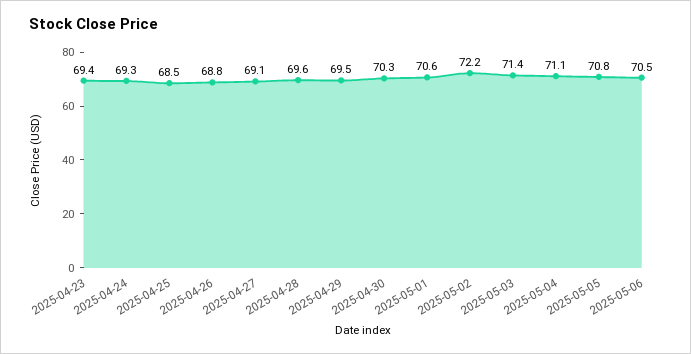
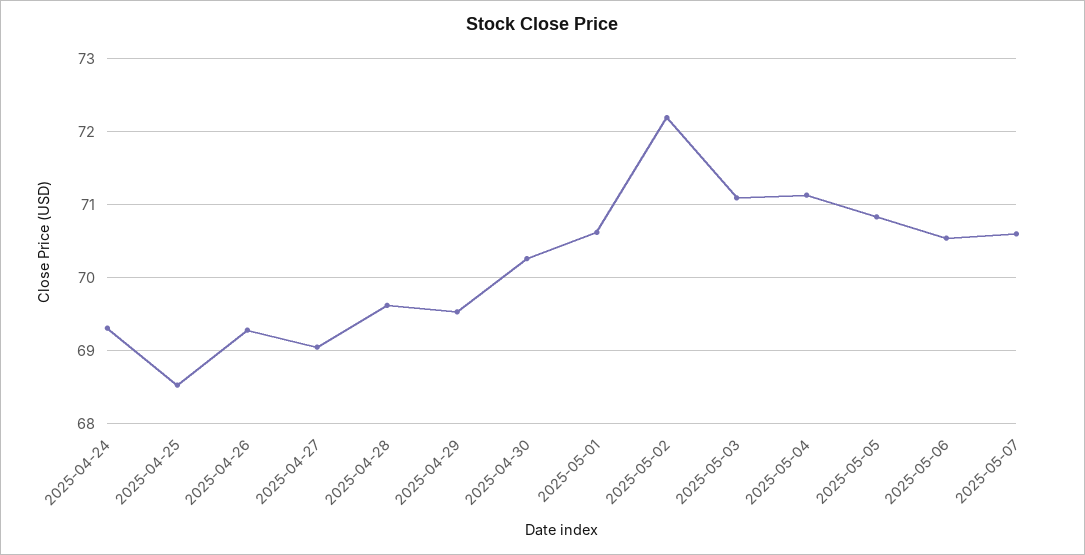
2025-04-23: 69.4 -> none
2025-04-26: 68.8 -> 69.3
2025-05-03: 71.4 -> 71.1
2025-05-07: none -> 70.6

